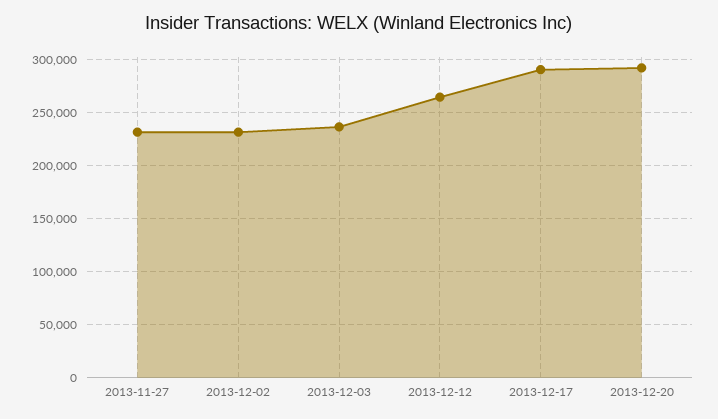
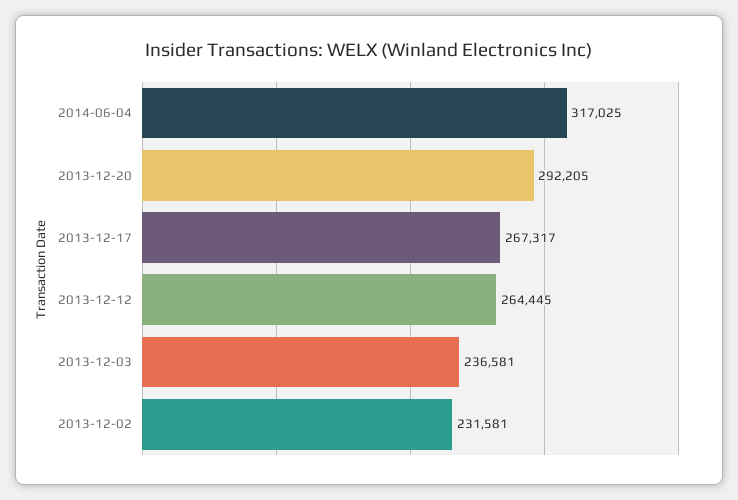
2013-11-27: 230000 -> none
2013-12-17: 290000 -> 267317
2014-06-04: none -> 317025

